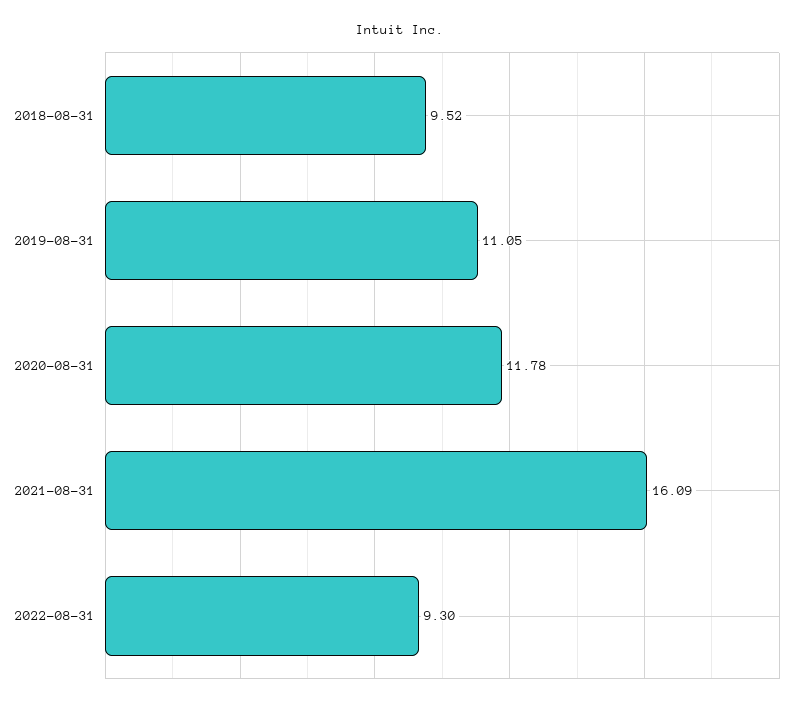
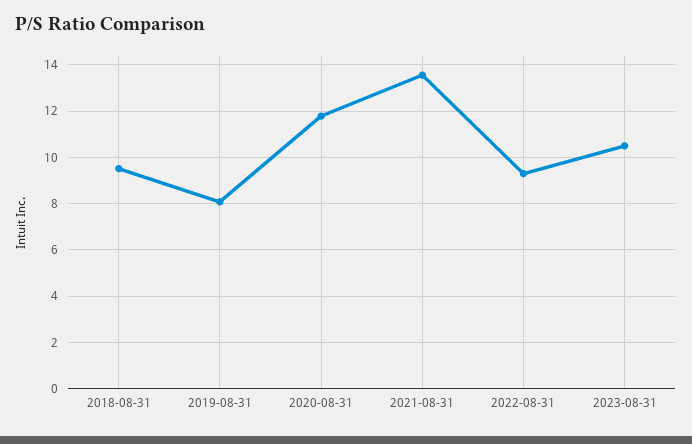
2019-08-31: 11.05 -> 8
2021-08-31: 16.09 -> 13.5
2023-08-31: none -> 10.5

